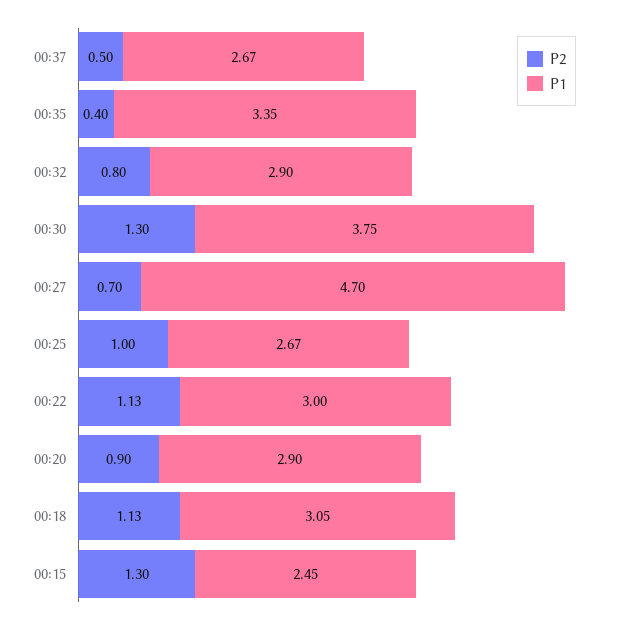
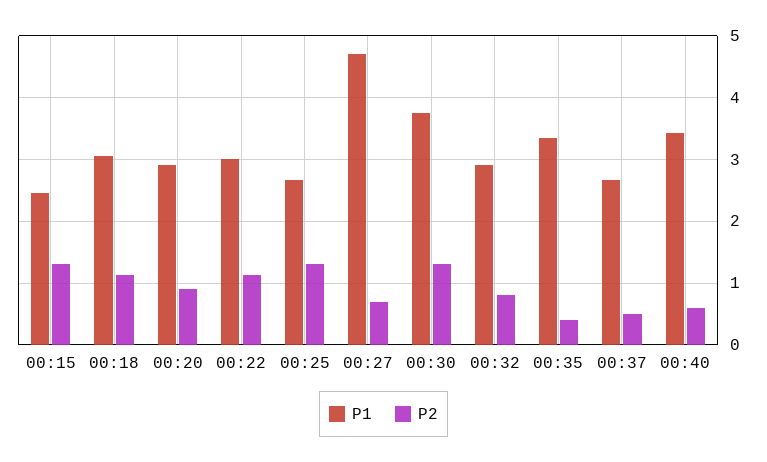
P2, 00:25: 1 -> 1.3
P1, 00:40: none -> 3.4
P2, 00:40: none -> 0.6

